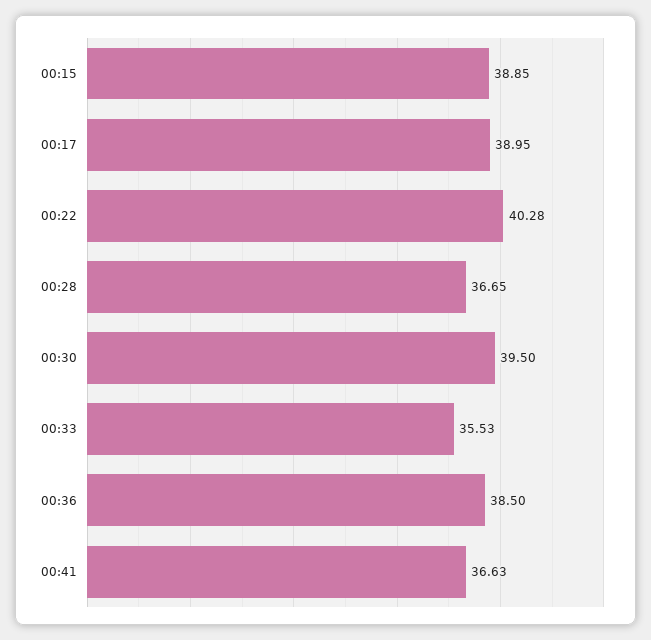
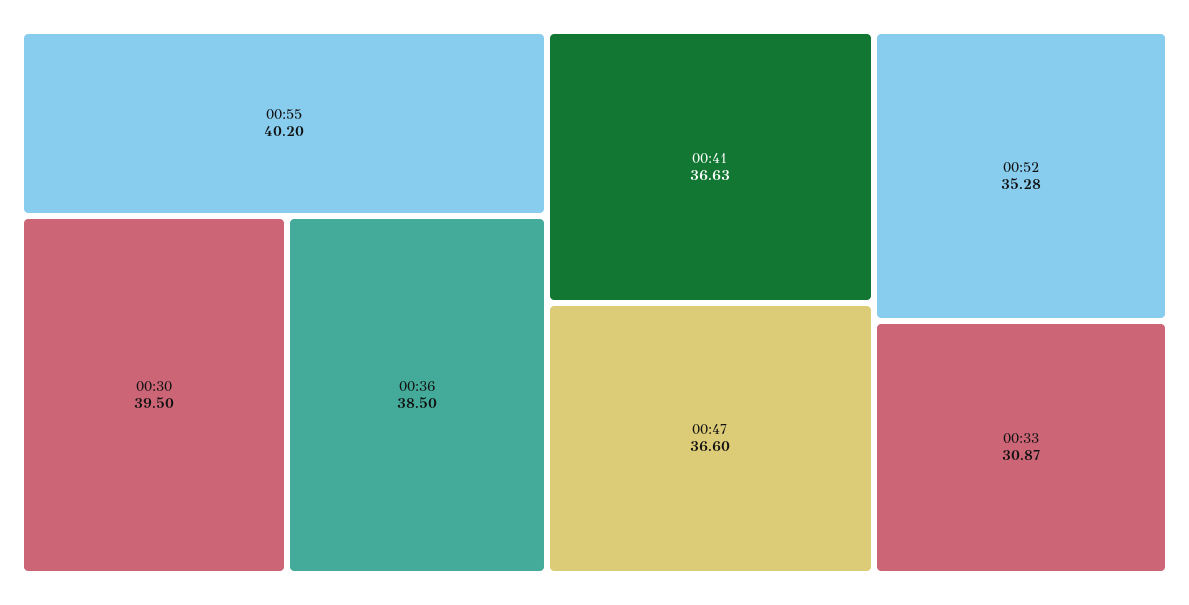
00:15: 38.85 -> none
00:17: 38.95 -> none
00:22: 40.28 -> none
00:28: 36.65 -> none
00:33: 35.53 -> 30.87
00:55: none -> 40.2
00:47: none -> 36.6
00:52: none -> 35.28

